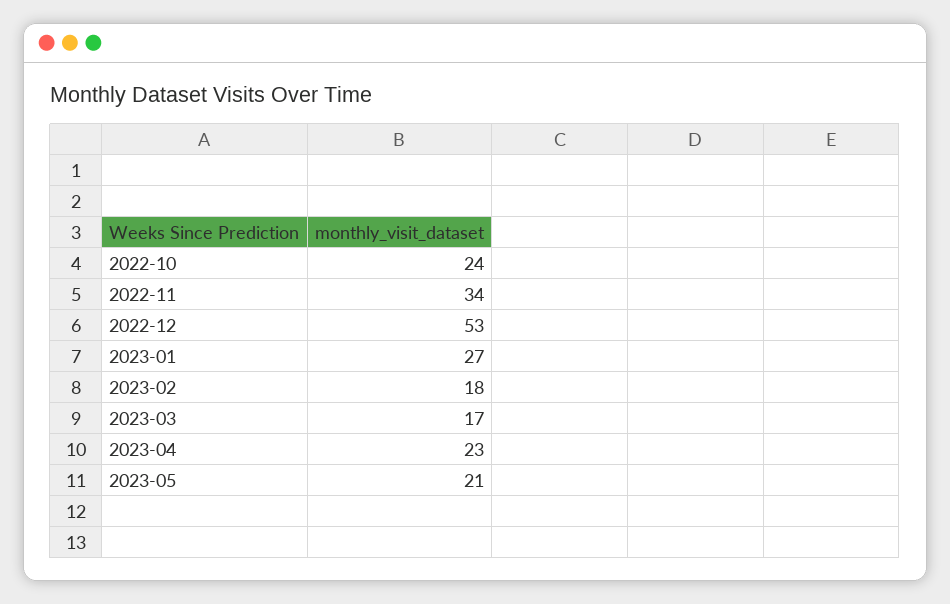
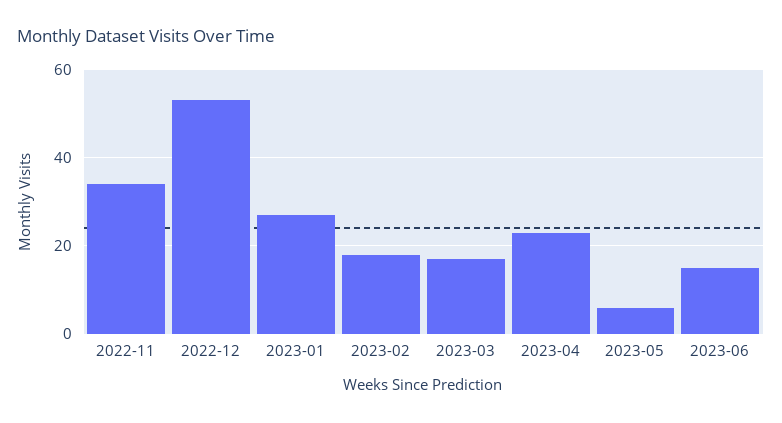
2022-10: 24 -> none
2023-05: 21 -> 5
2023-06: none -> 15

